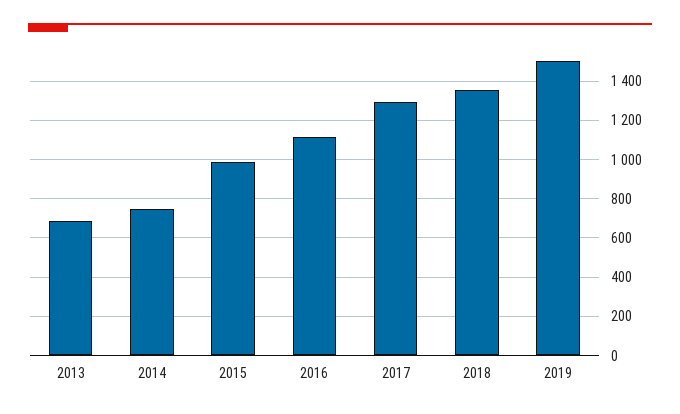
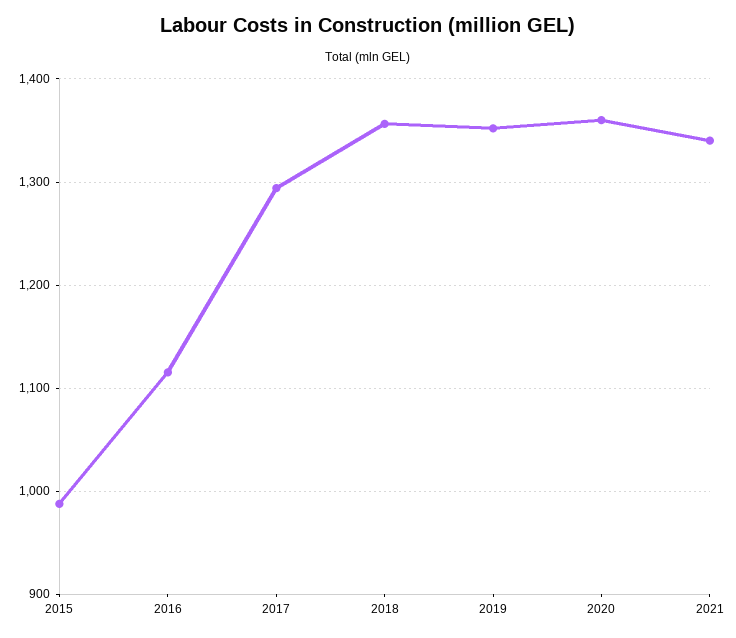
2013: 700 -> none
2014: 750 -> none
2019: 1500 -> 1350
2020: none -> 1360
2021: none -> 1340

